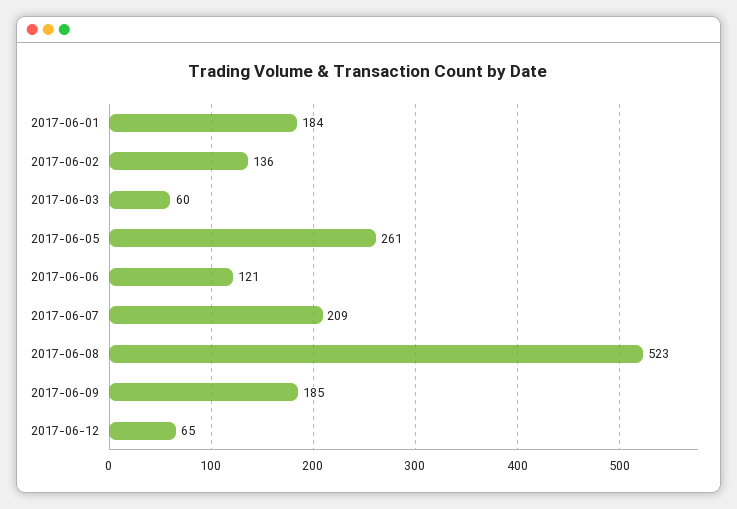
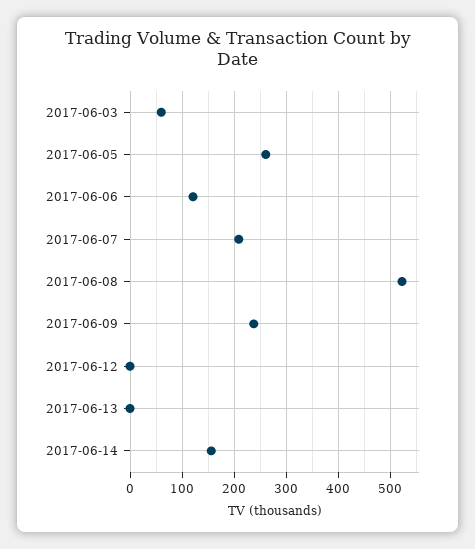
2017-06-01: 184 -> none
2017-06-02: 136 -> none
2017-06-09: 185 -> 240
2017-06-12: 65 -> 0
2017-06-13: none -> 0
2017-06-14: none -> 160

